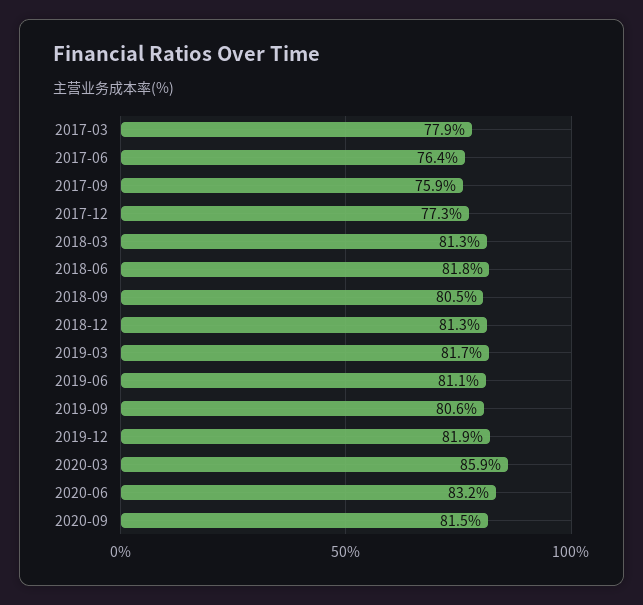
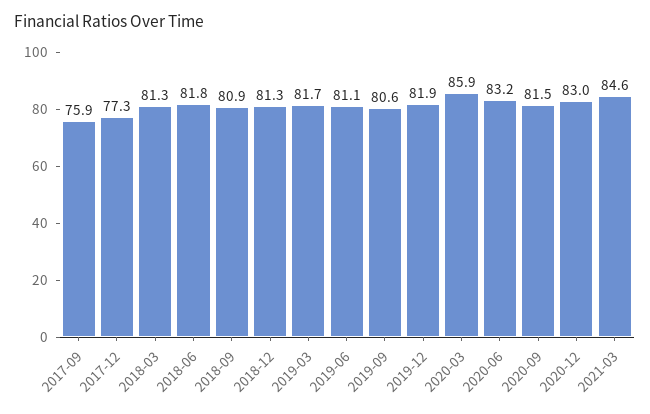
2017-03: 77.9 -> none
2017-06: 76.4 -> none
2018-09: 80.5 -> 80.9
2020-12: none -> 83
2021-03: none -> 84.6

